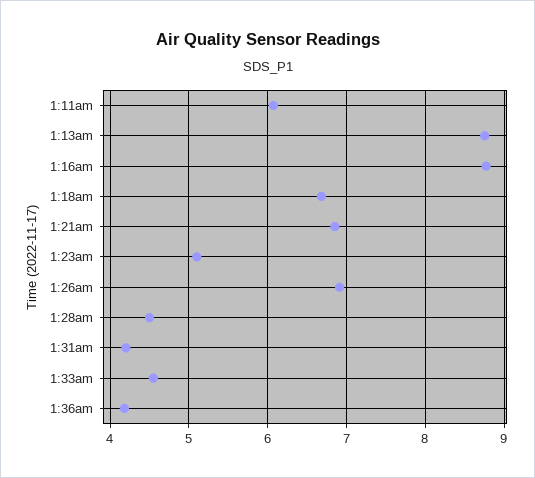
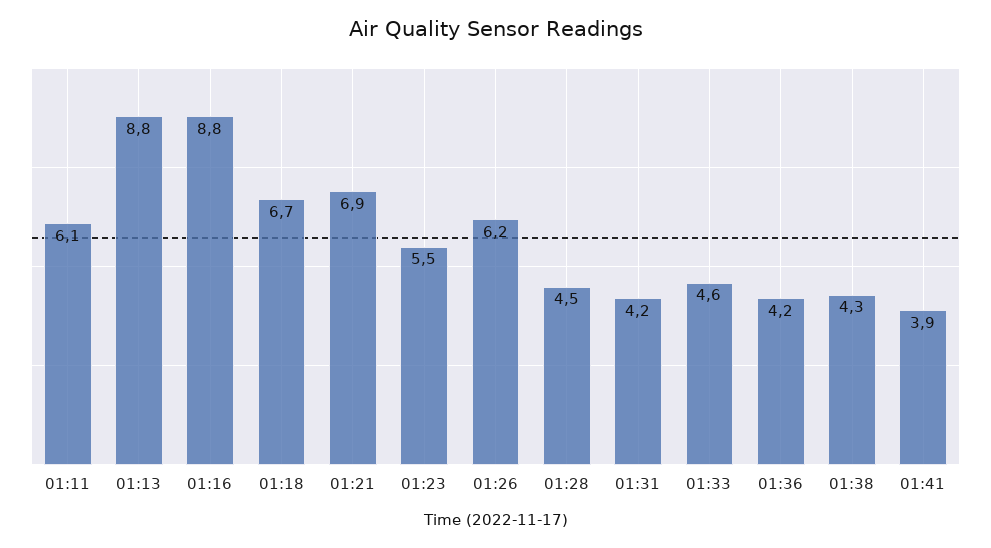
1:23am: 5.1 -> 5.5
1:26am: 6.9 -> 6.2
01:38: none -> 4.3
01:41: none -> 3.9

